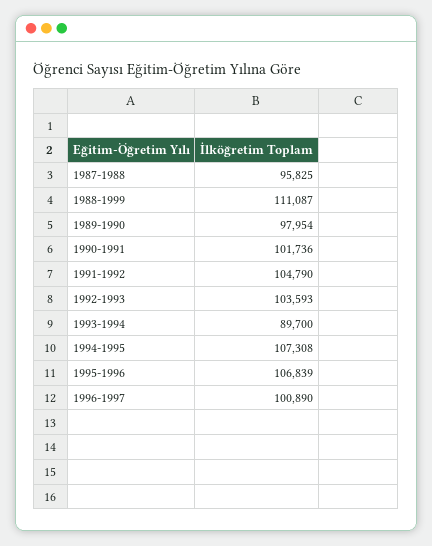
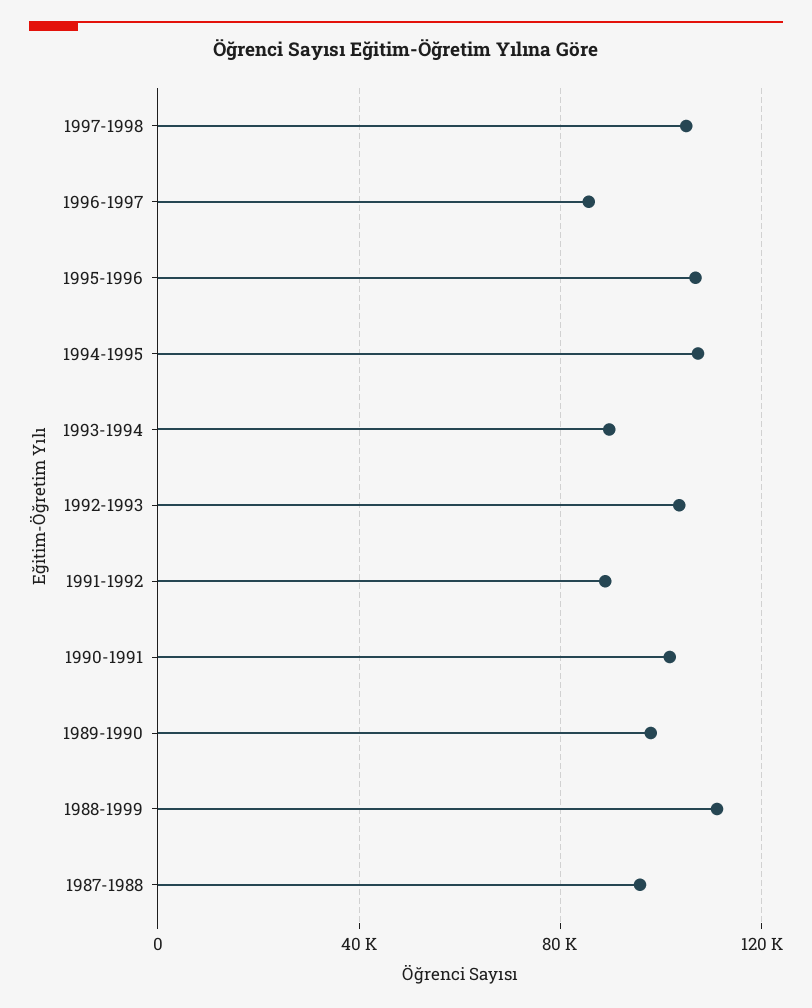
1991-1992: 104790 -> 90000
1996-1997: 100890 -> 85000
1997-1998: none -> 105000

